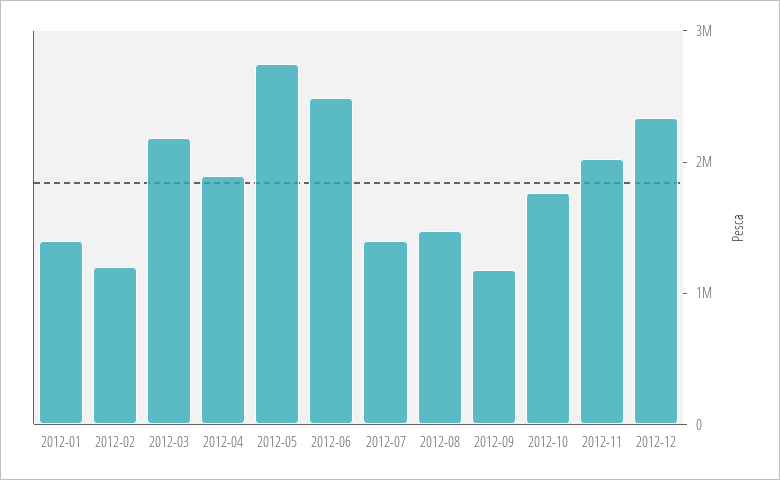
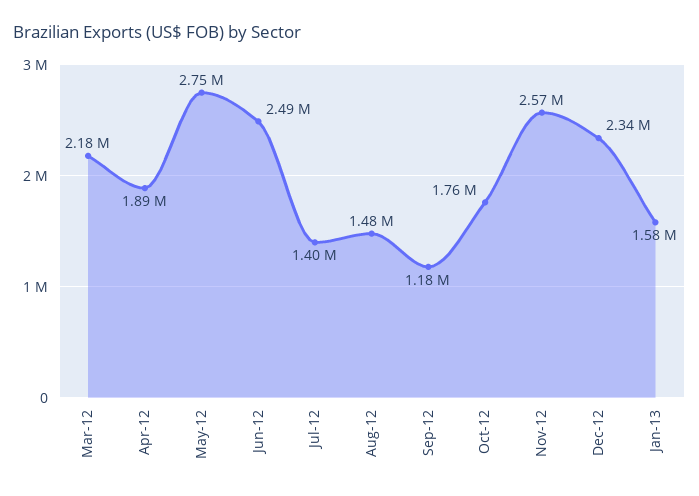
2012-01: 1400000 -> none
2012-02: 1200000 -> none
2012-11: 2000000 -> 2570000
Jan-13: none -> 1580000

